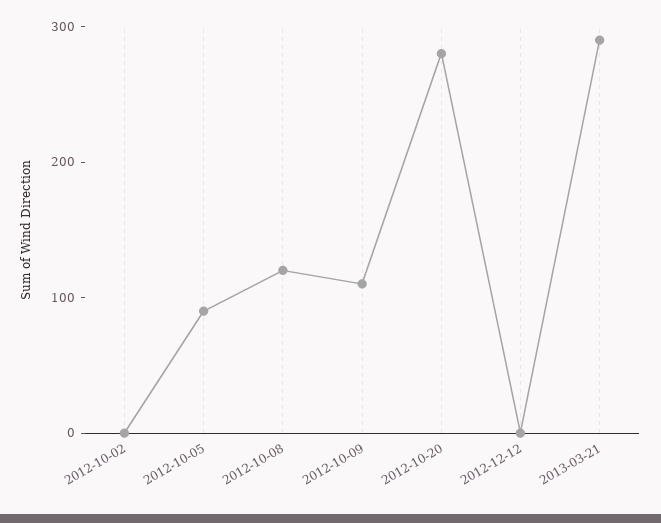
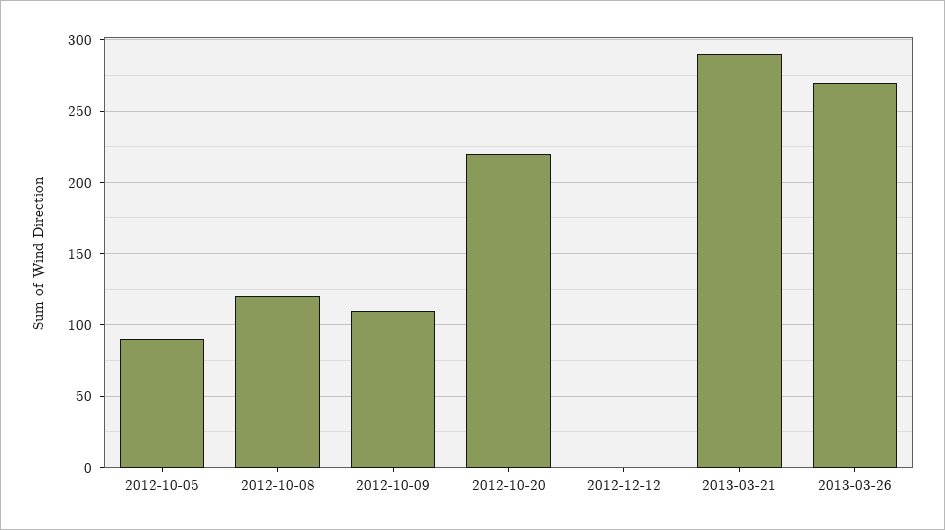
2012-10-02: 0 -> none
2012-10-20: 280 -> 220
2013-03-26: none -> 270

